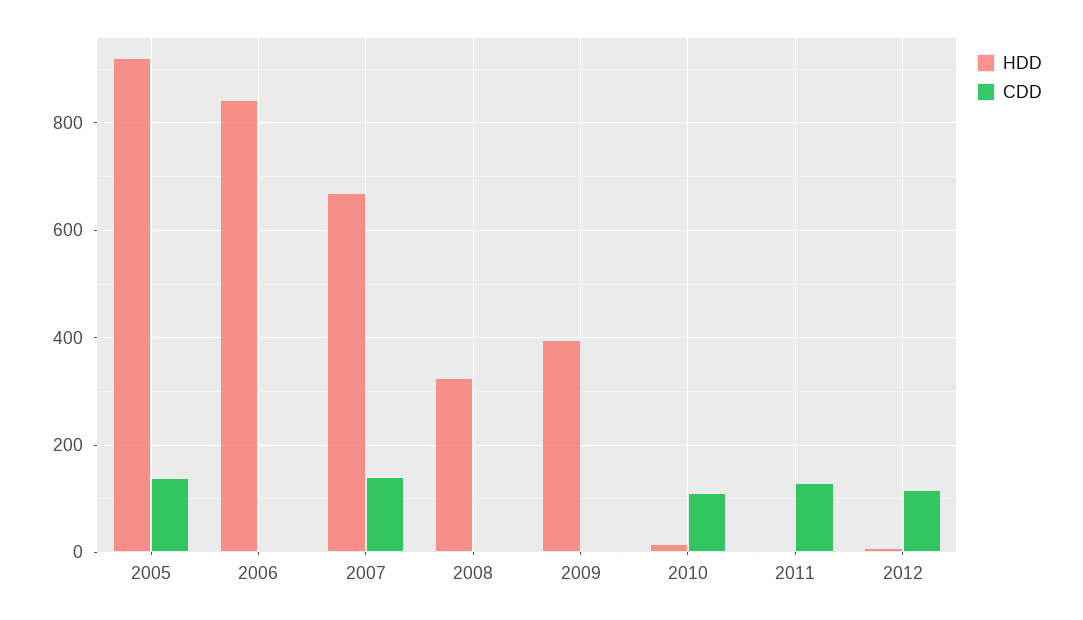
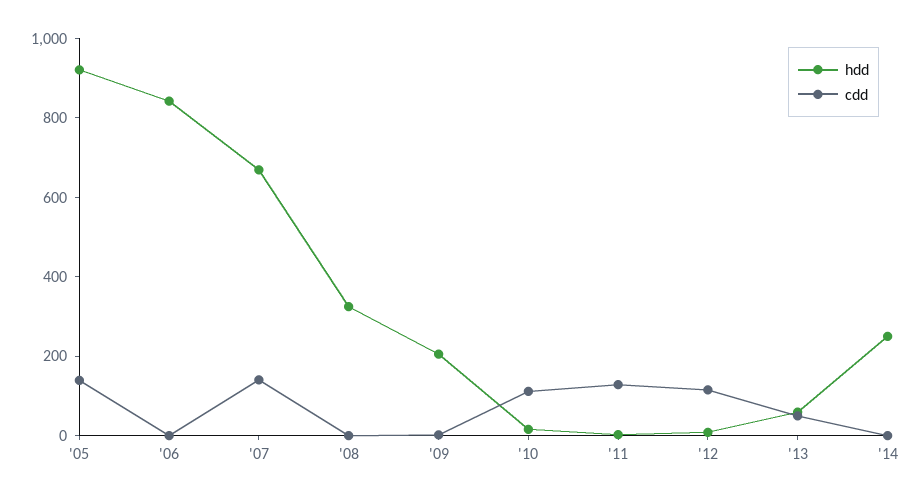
HDD, 2009: 400 -> 200
HDD, '13: none -> 50
CDD, '13: none -> 50
HDD, '14: none -> 250
CDD, '14: none -> 0

